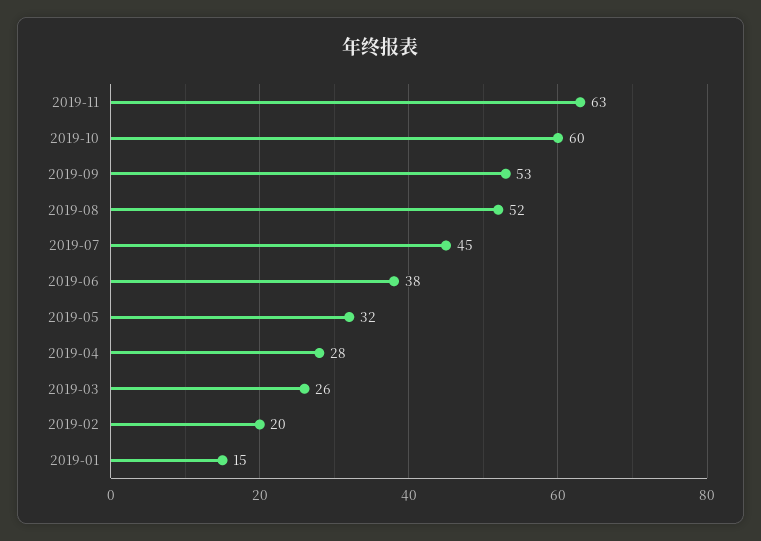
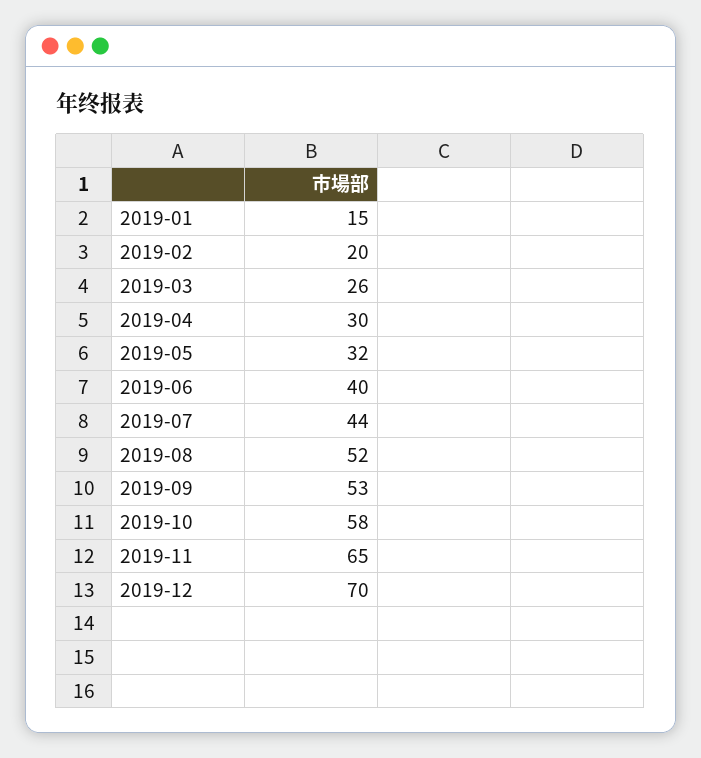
2019-11: 63 -> 65
2019-10: 60 -> 58
2019-07: 45 -> 44
2019-06: 38 -> 40
2019-04: 28 -> 30
2019-12: none -> 70

